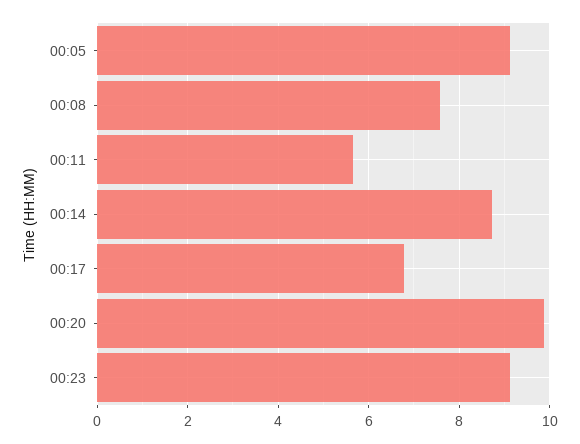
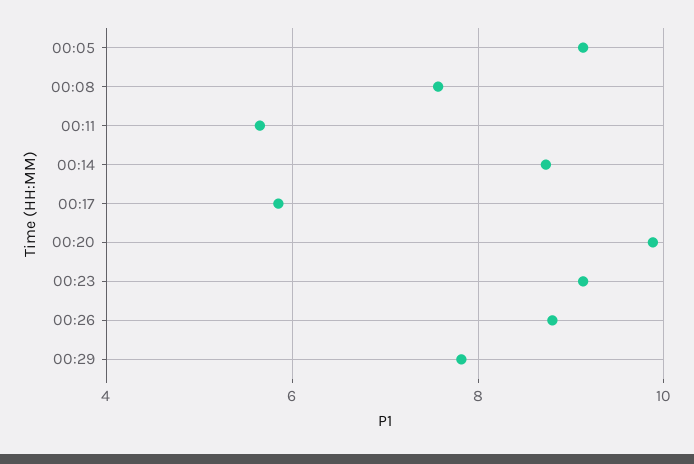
00:17: 6.8 -> 5.8
00:26: none -> 8.8
00:29: none -> 7.8

